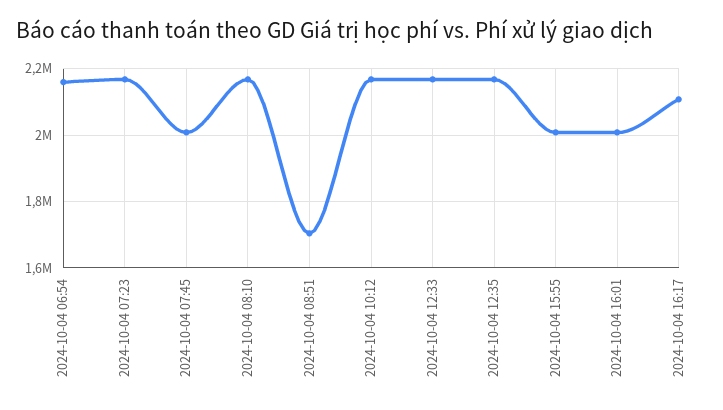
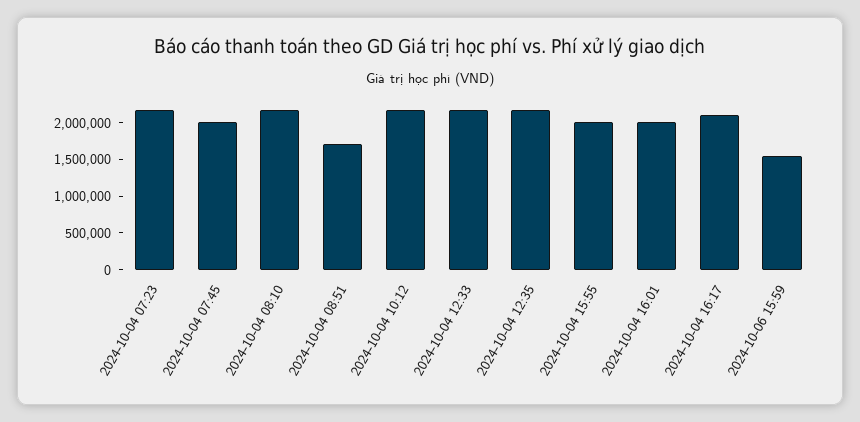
2024-10-04 06:54: 2160000 -> none
2024-10-06 15:59: none -> 1500000

